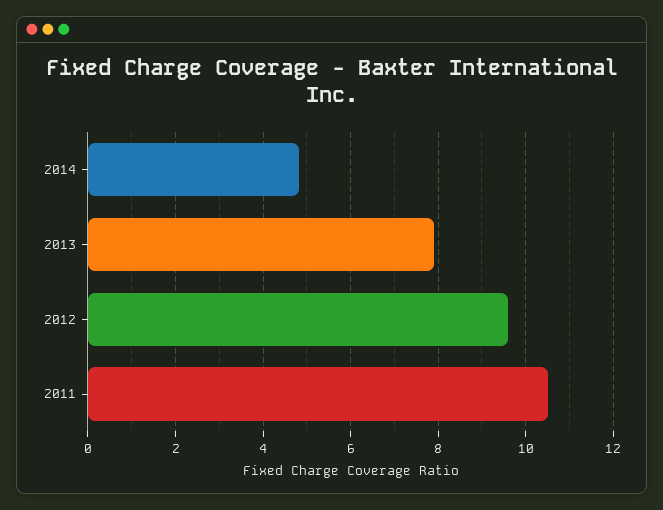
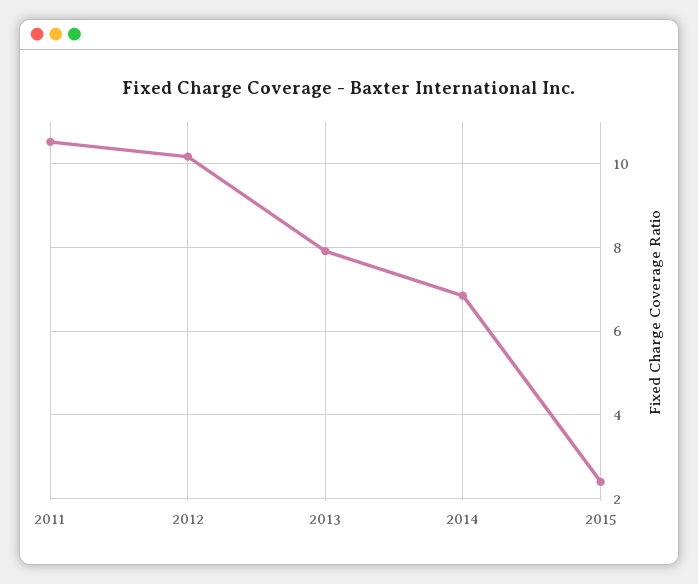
2014: 4.8 -> 6.8
2012: 9.6 -> 10.2
2015: none -> 2.4

